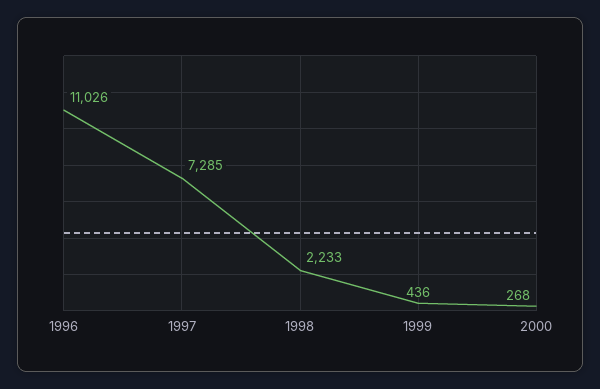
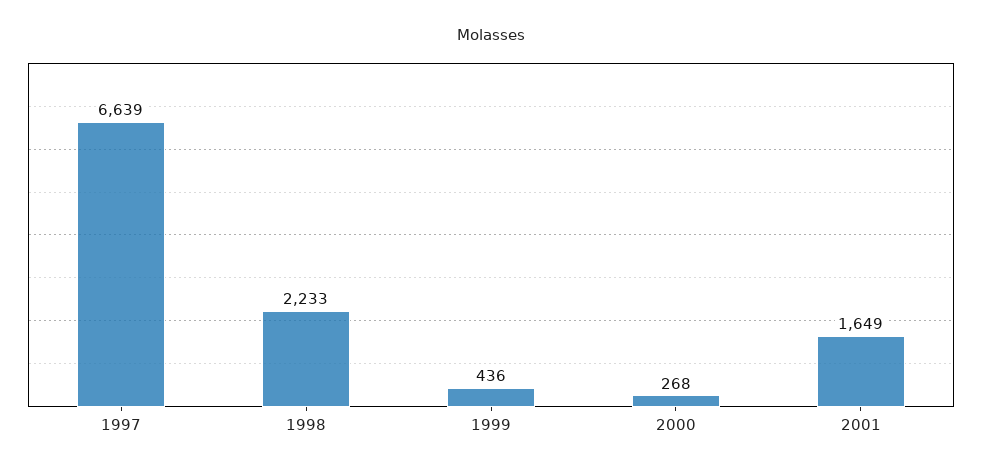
1996: 11026 -> none
1997: 7285 -> 6639
2001: none -> 1649

